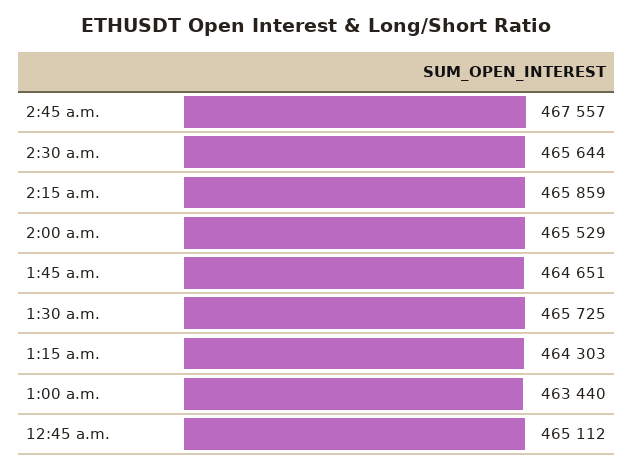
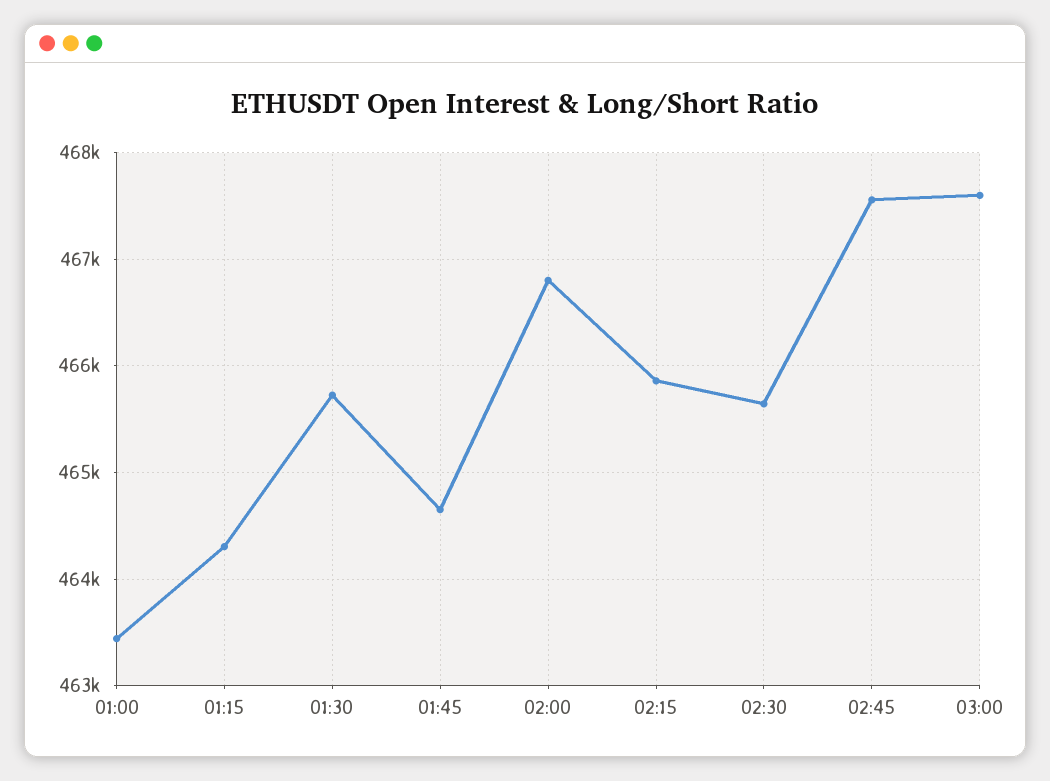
2:00 a.m.: 465529 -> 466800
12:45 a.m.: 465112 -> none
03:00: none -> 467600

